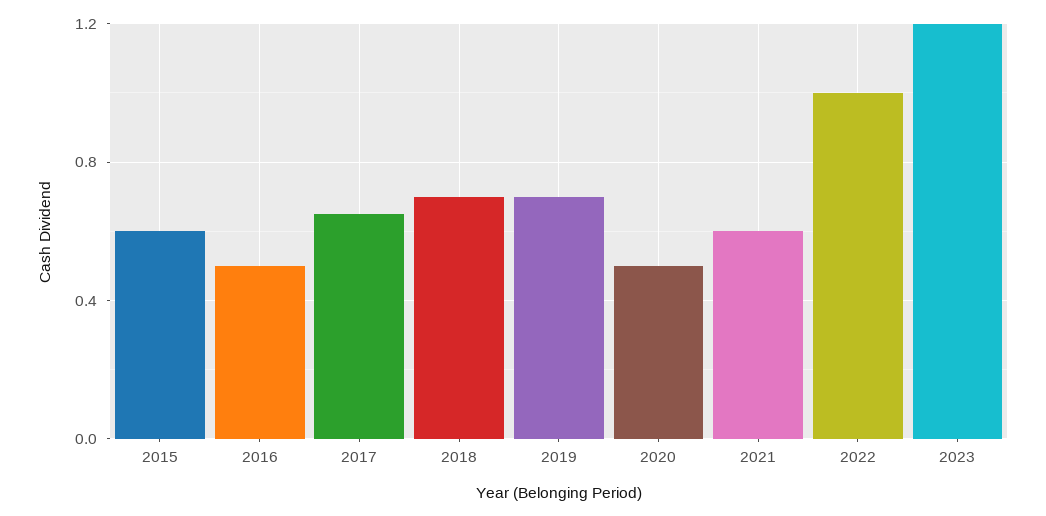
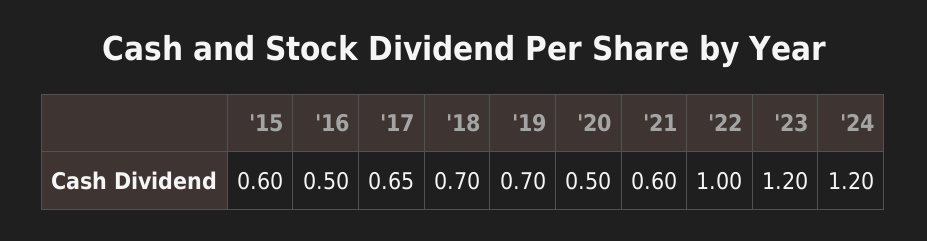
'24: none -> 1.2

